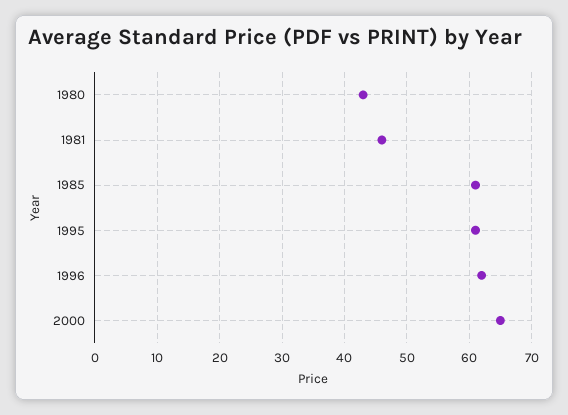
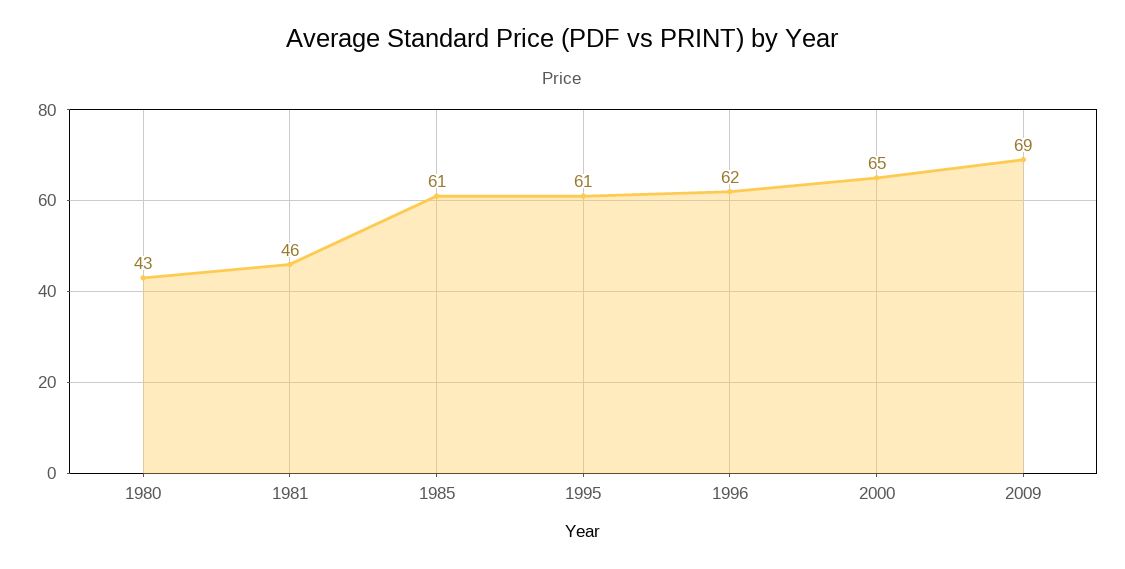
2009: none -> 69

